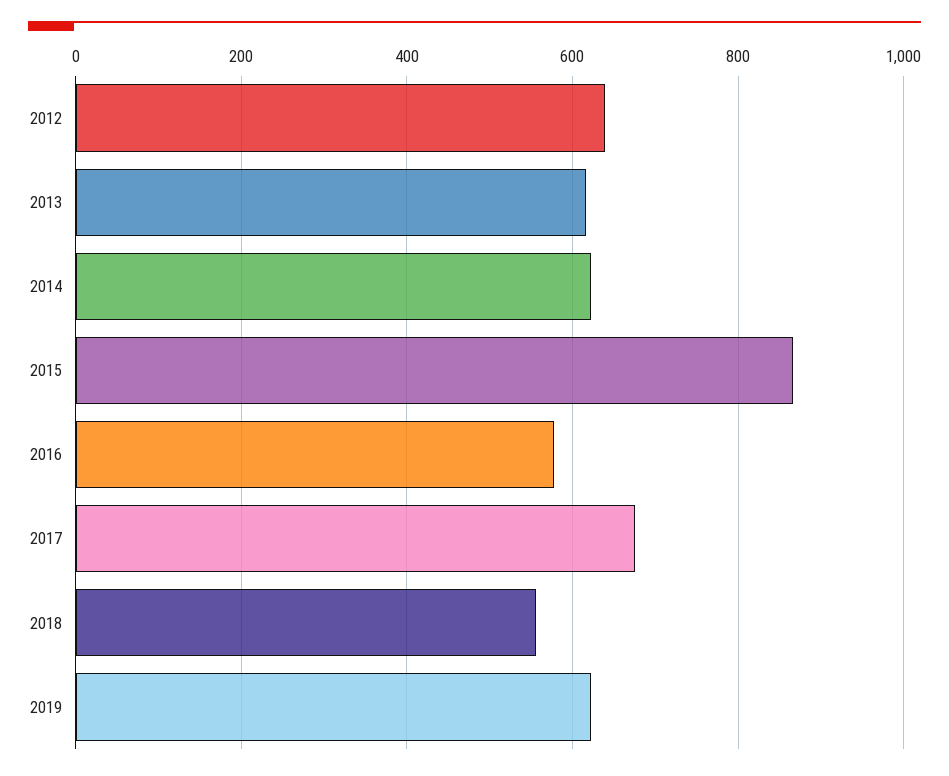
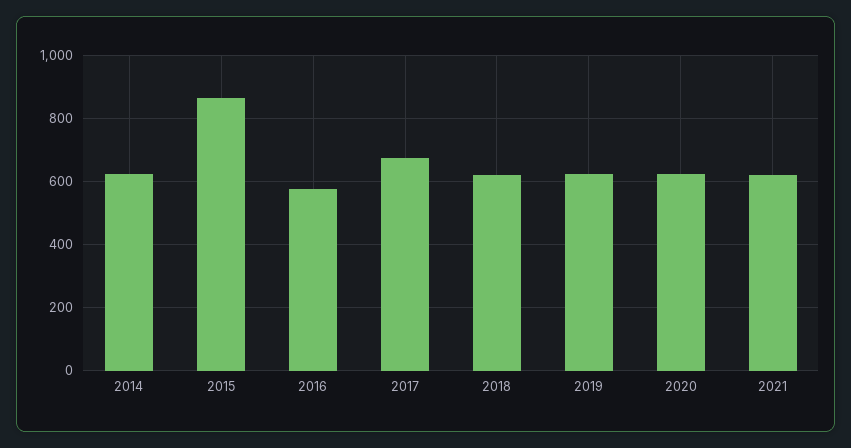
2012: 640 -> none
2013: 620 -> none
2018: 560 -> 620
2020: none -> 620
2021: none -> 620

